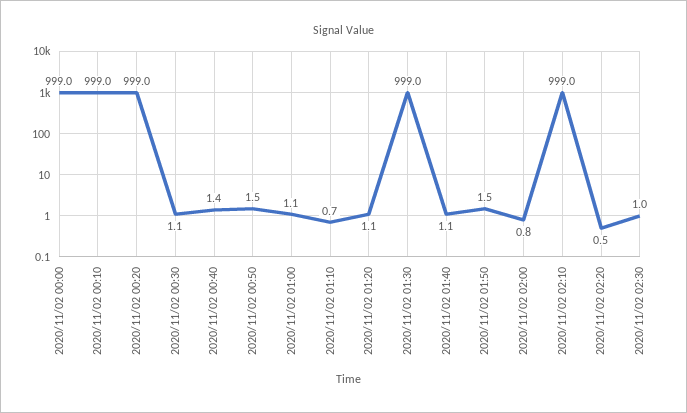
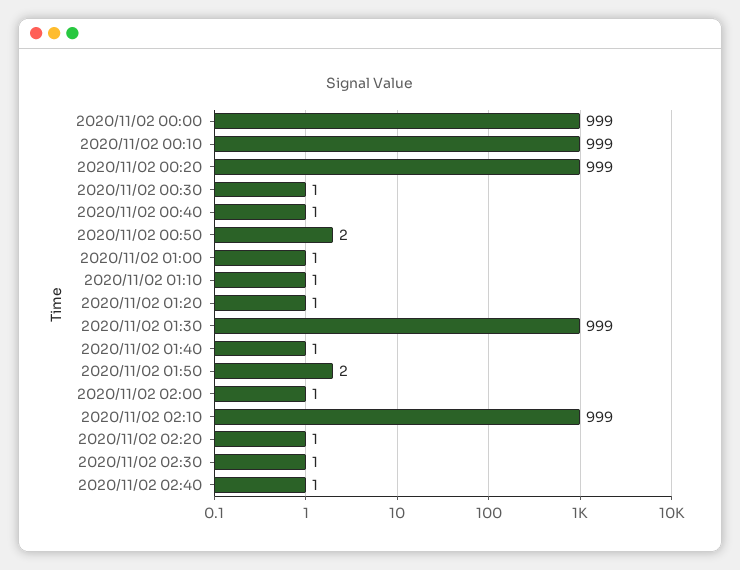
2020/11/02 02:40: none -> 1

